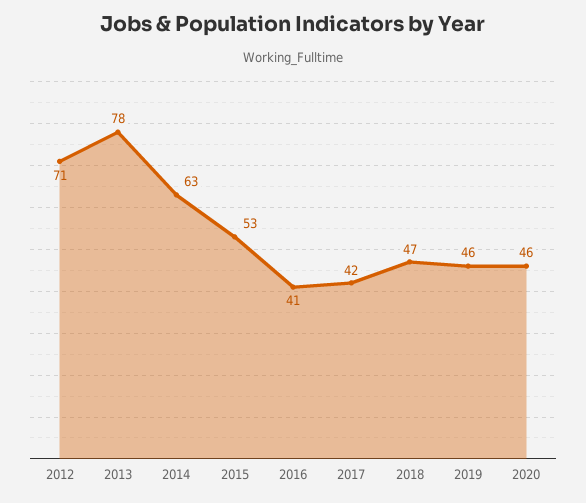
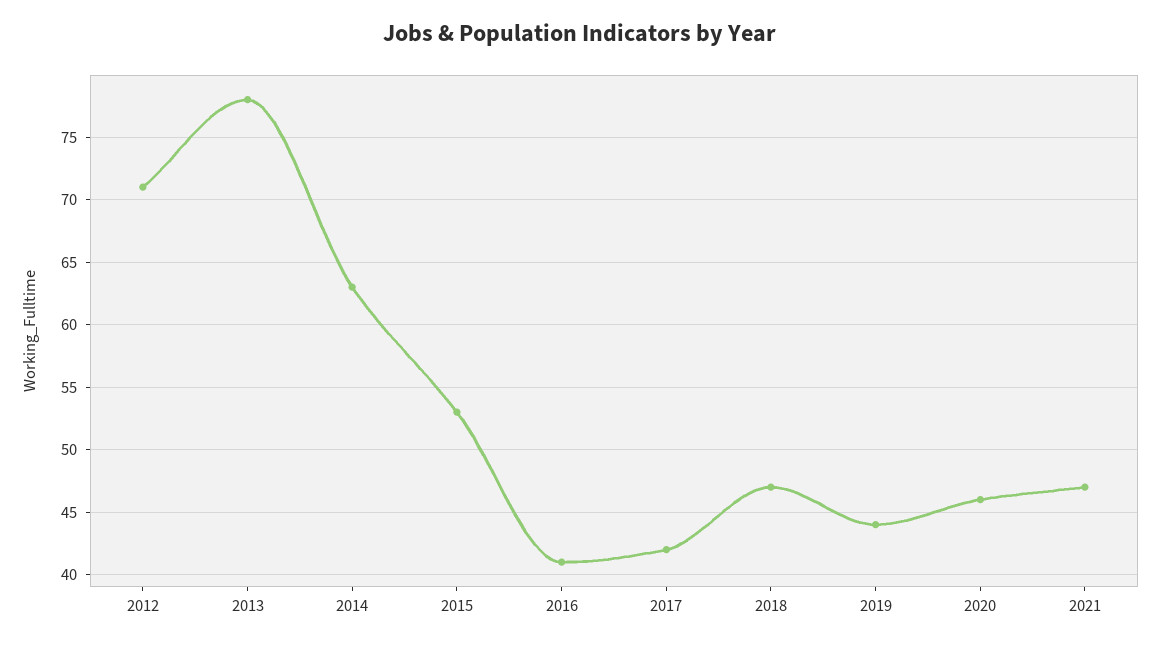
2019: 46 -> 44
2021: none -> 47

